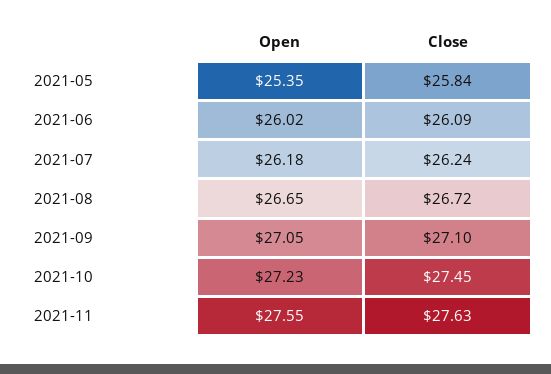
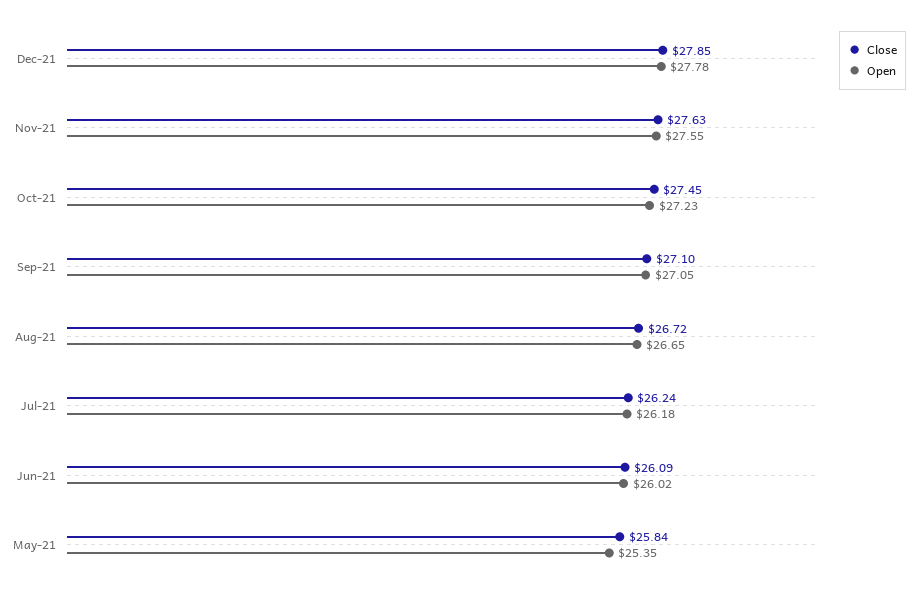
Close, Dec-21: none -> 27.85
Open, Dec-21: none -> 27.78

